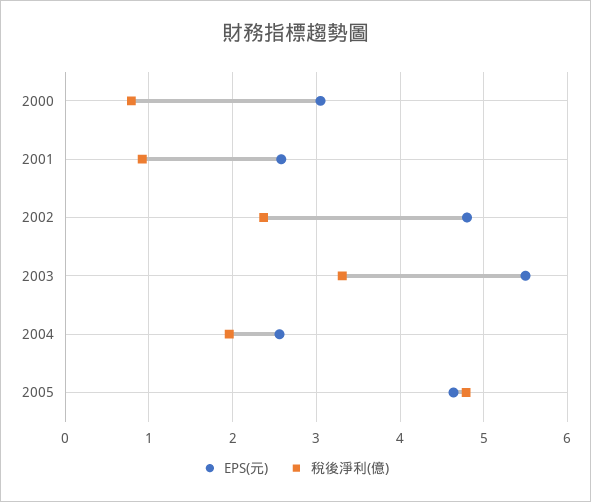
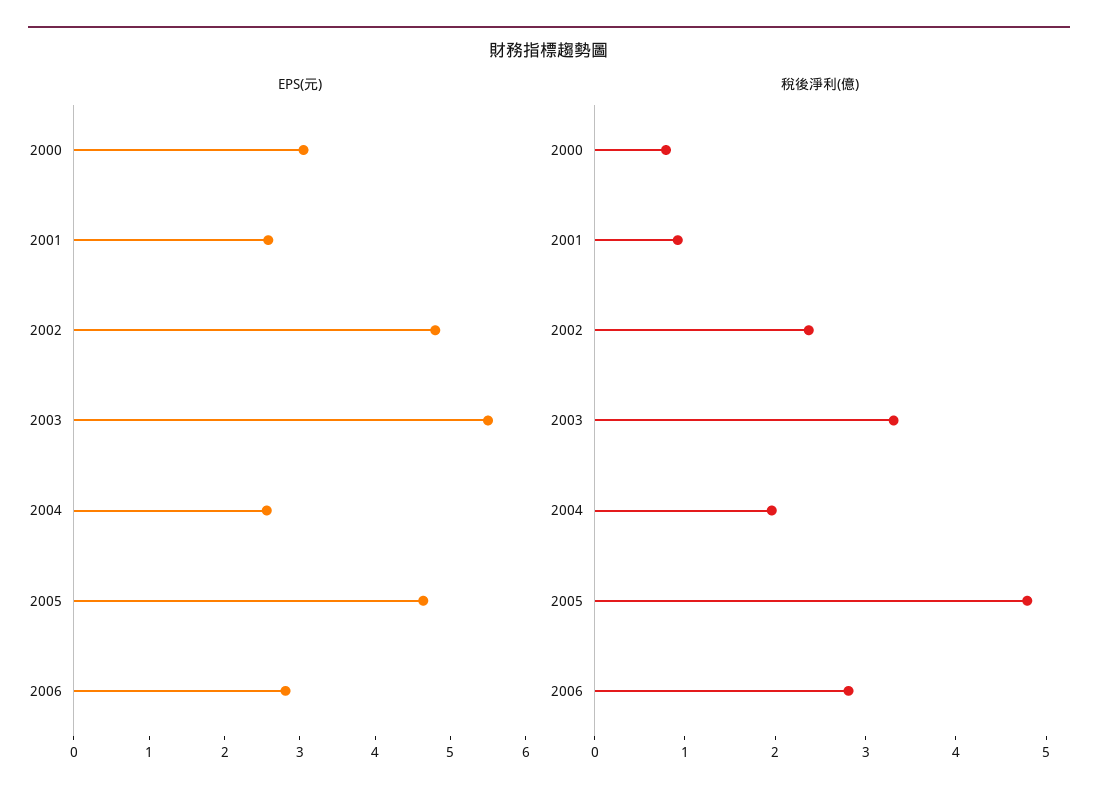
EPS(元), 2006: none -> 2.8
稅後淨利(億), 2006: none -> 2.8

